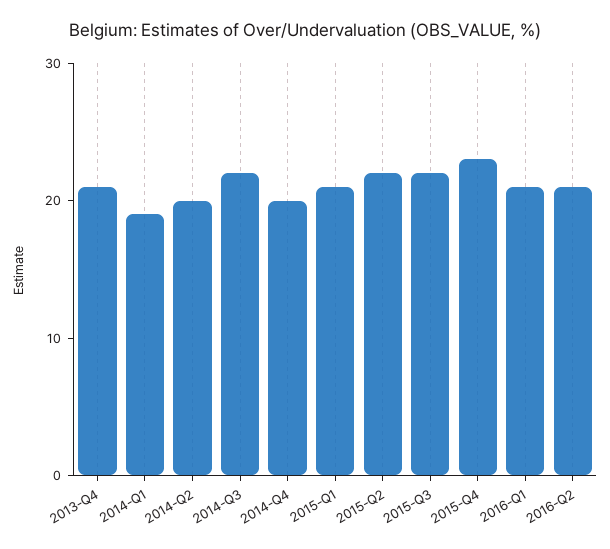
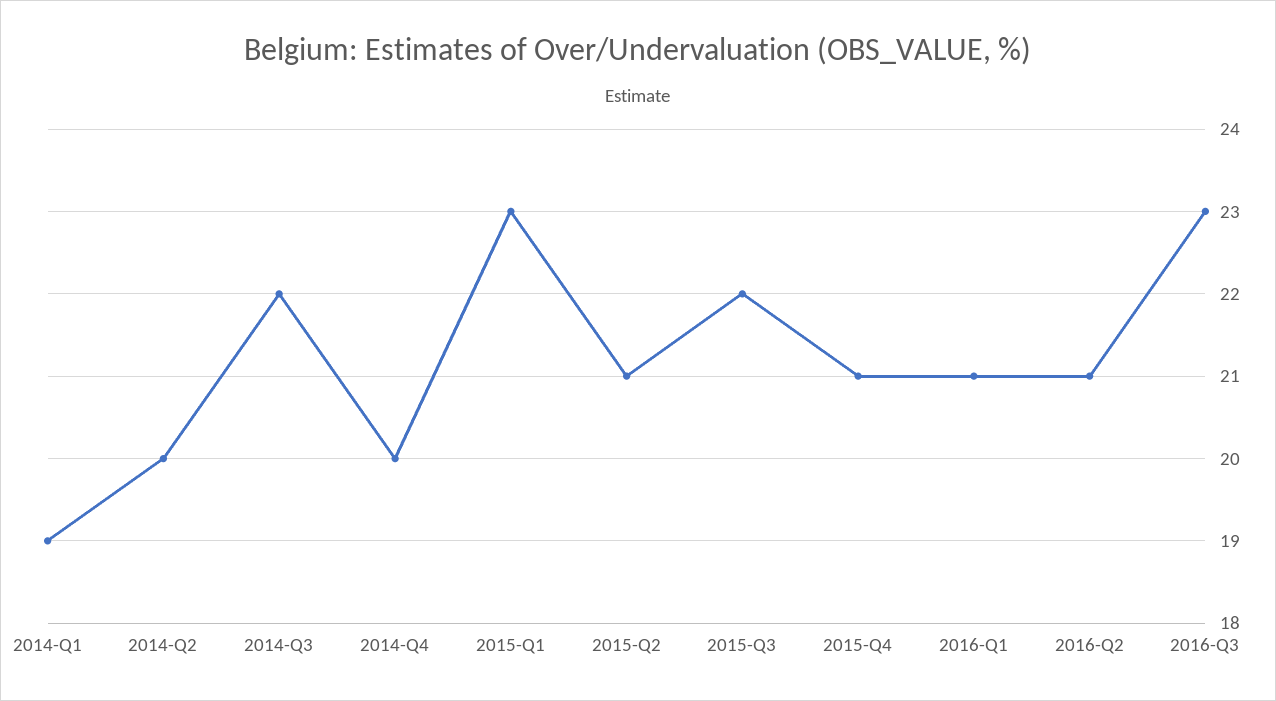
2013-Q4: 21 -> none
2015-Q1: 21 -> 23
2015-Q2: 22 -> 21
2015-Q4: 23 -> 21
2016-Q3: none -> 23

